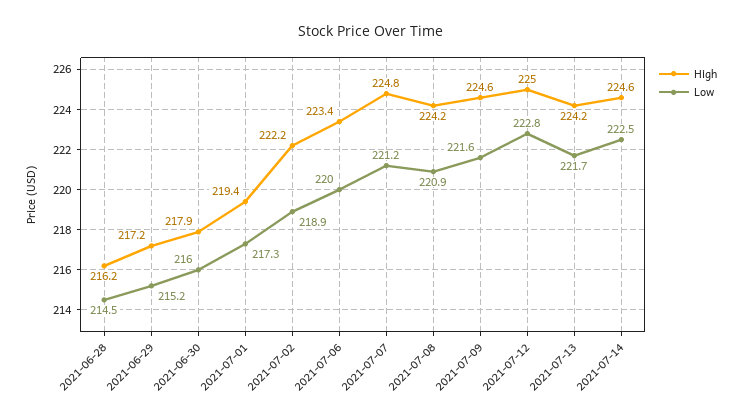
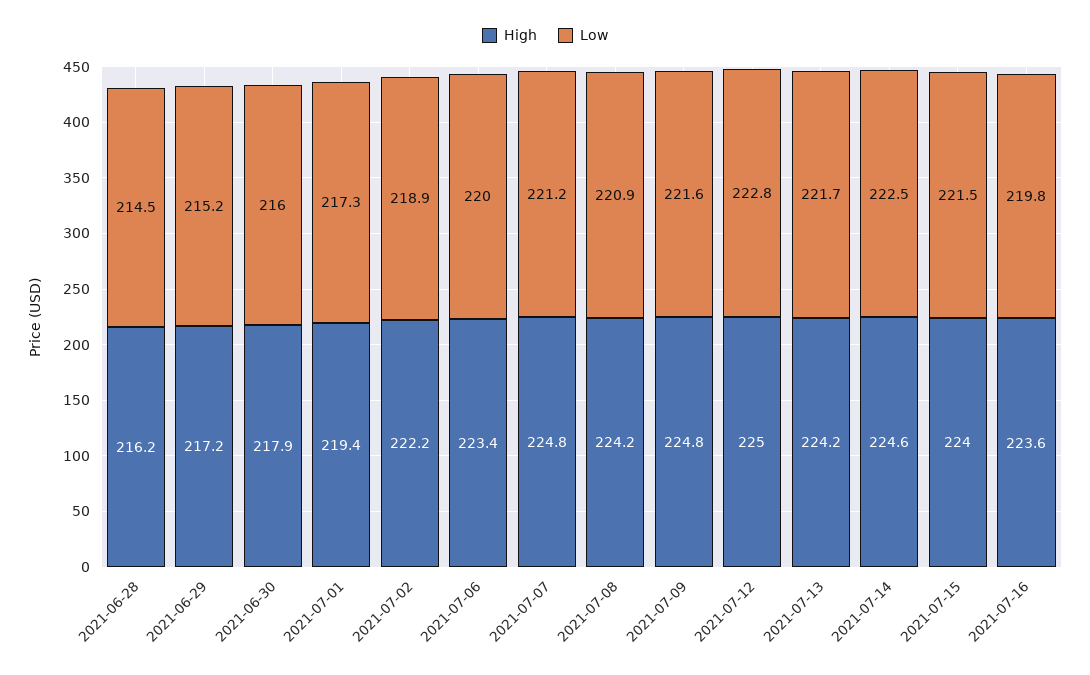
High, 2021-07-09: 224.6 -> 224.8
High, 2021-07-15: none -> 224
Low, 2021-07-15: none -> 221.5
High, 2021-07-16: none -> 223.6
Low, 2021-07-16: none -> 219.8

